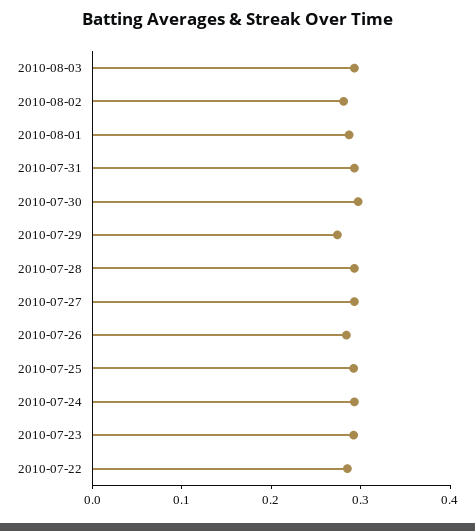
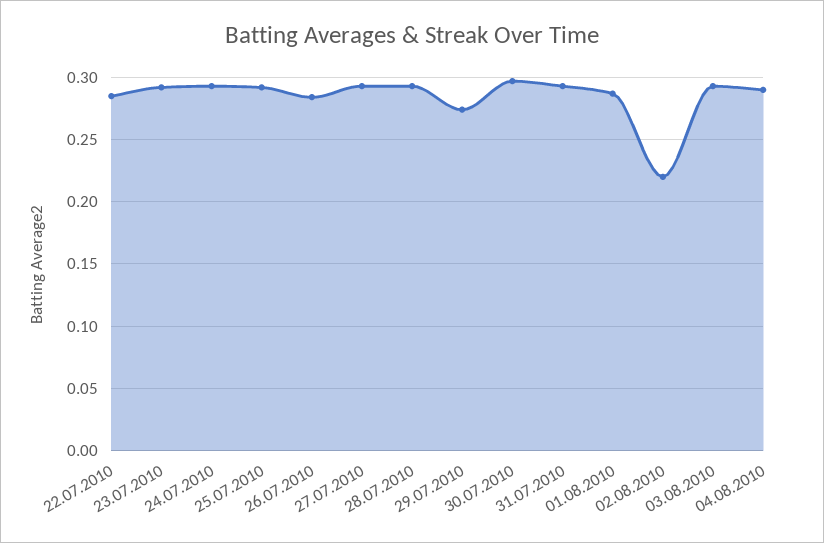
2010-08-02: 0.28 -> 0.22
04.08.2010: none -> 0.29

